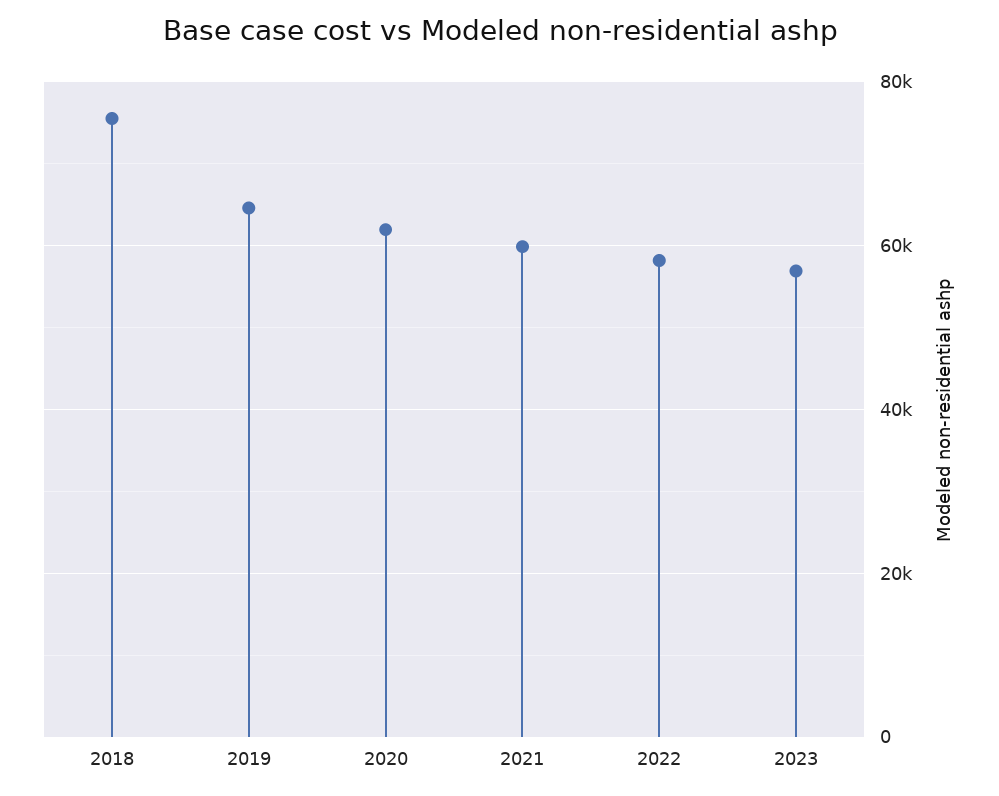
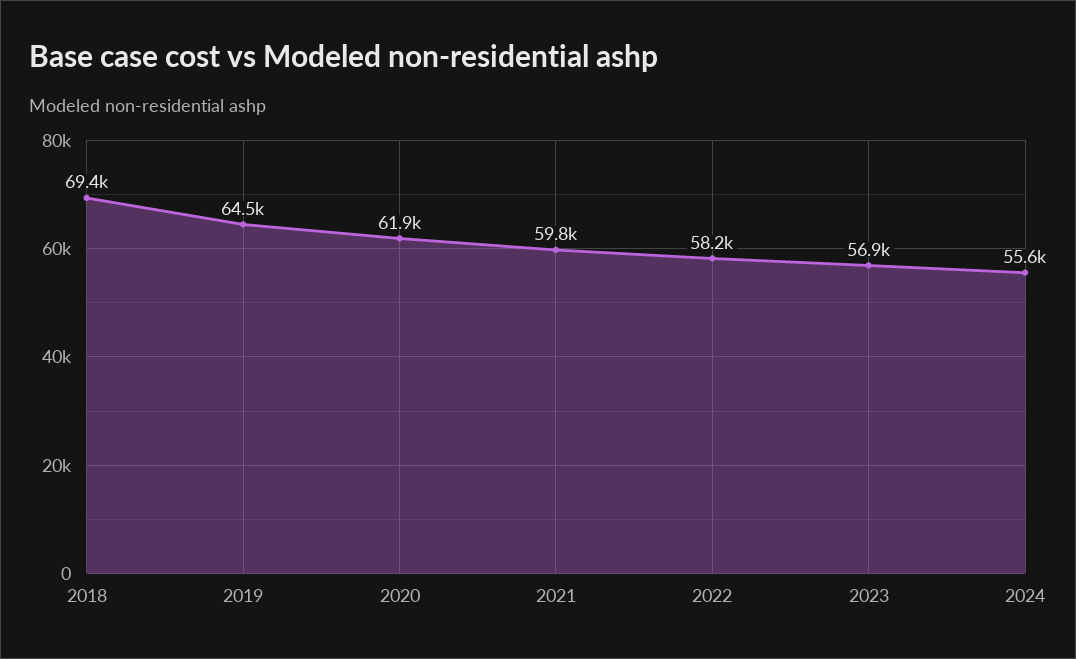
2018: 76000 -> 69400
2024: none -> 55600

